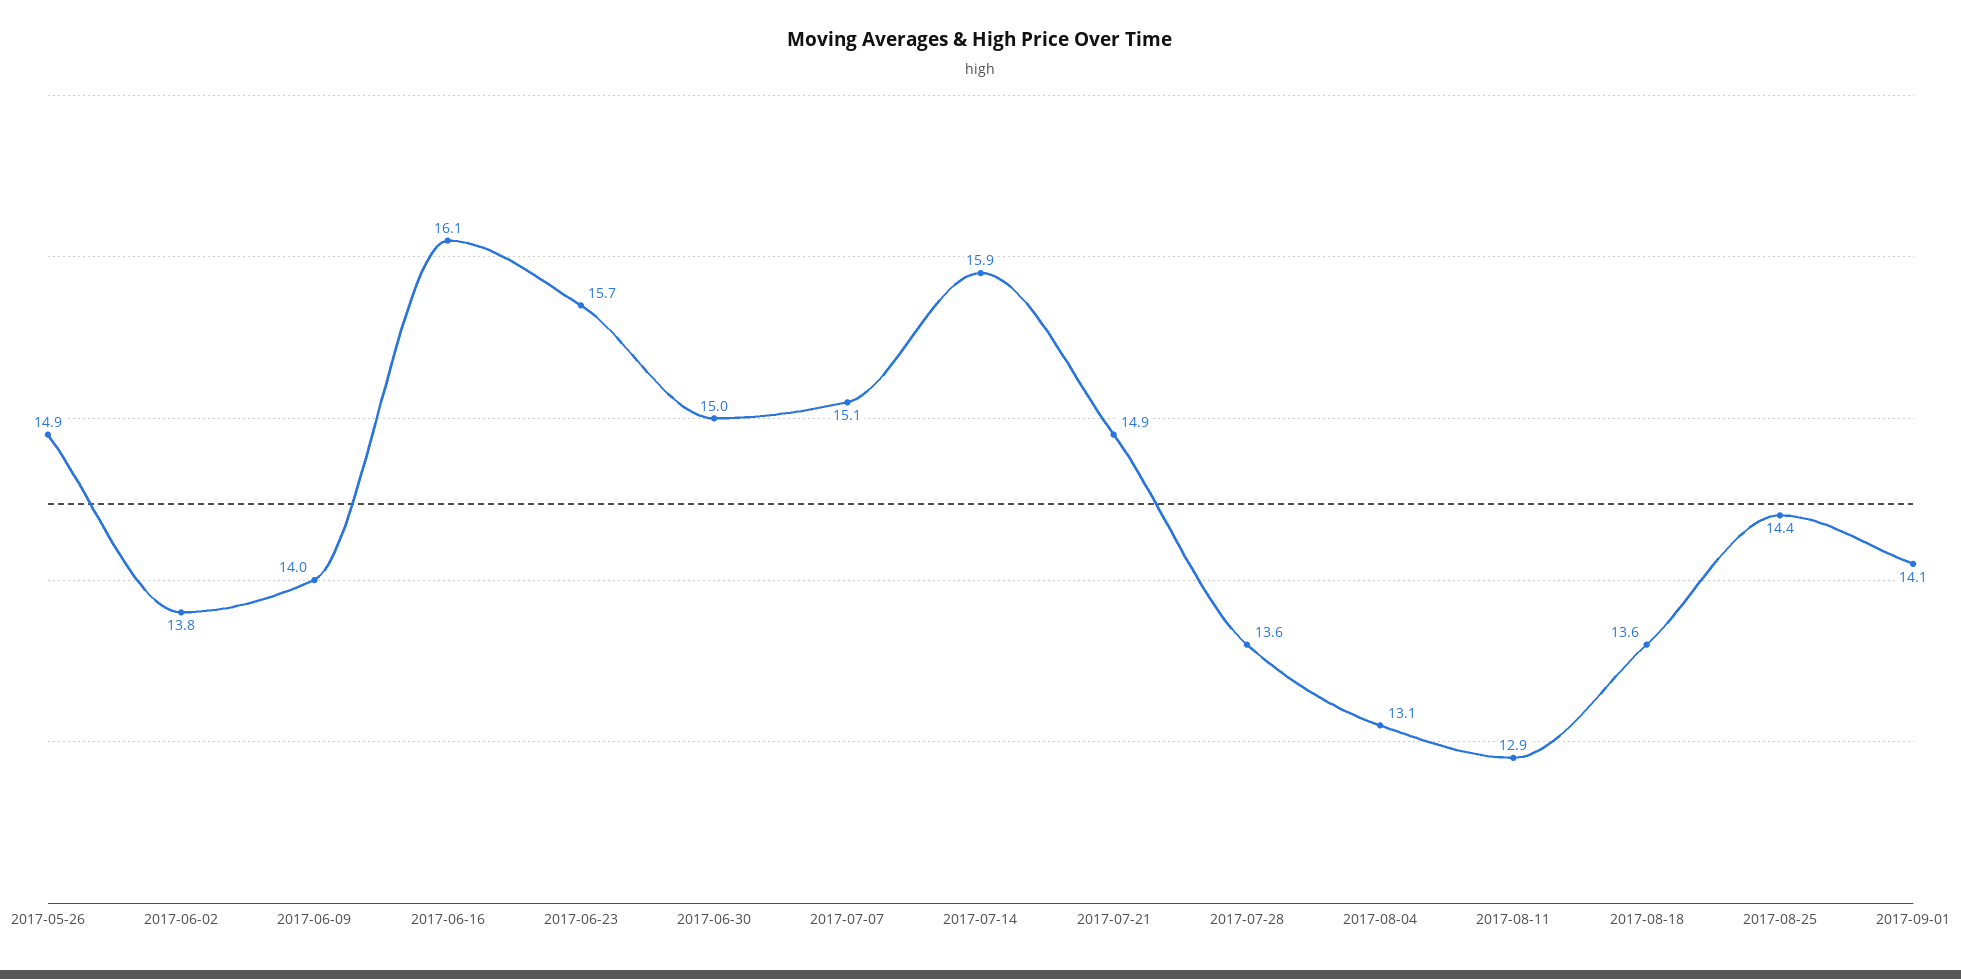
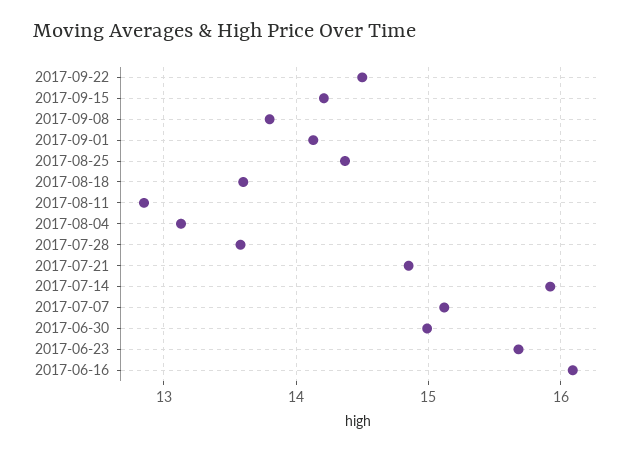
2017-05-26: 14.9 -> none
2017-06-02: 13.8 -> none
2017-06-09: 14 -> none
2017-09-22: none -> 14.5
2017-09-15: none -> 14.2
2017-09-08: none -> 13.8

